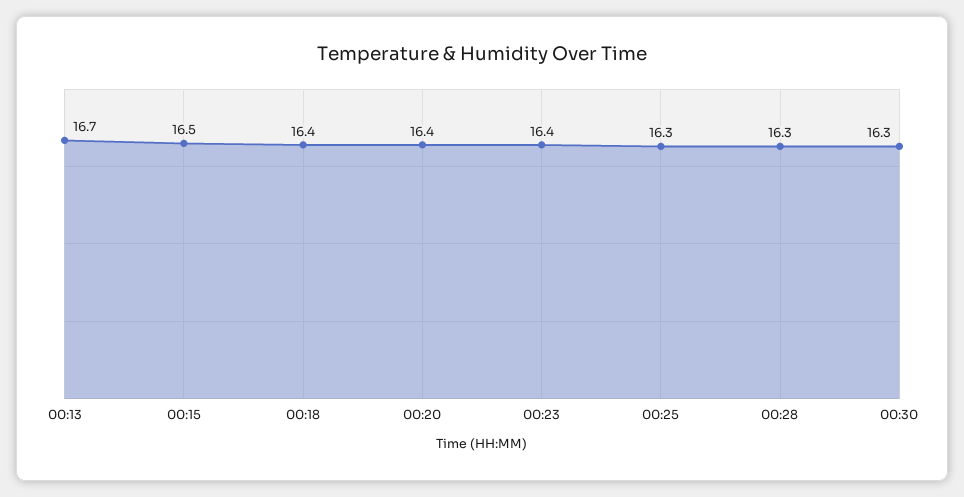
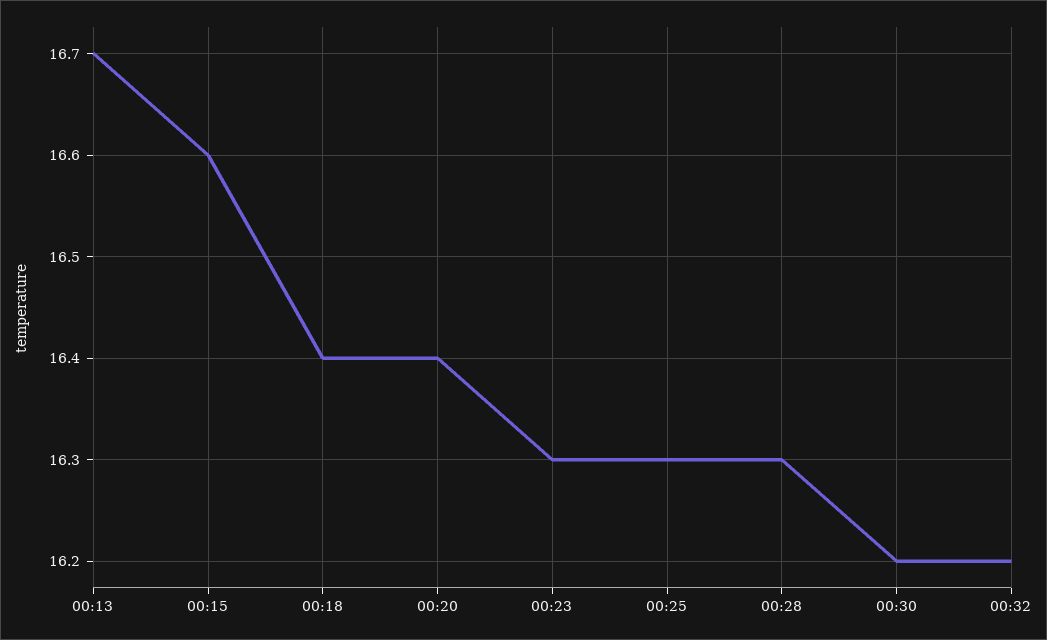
00:15: 16.5 -> 16.6
00:23: 16.4 -> 16.3
00:30: 16.3 -> 16.2
00:32: none -> 16.2

